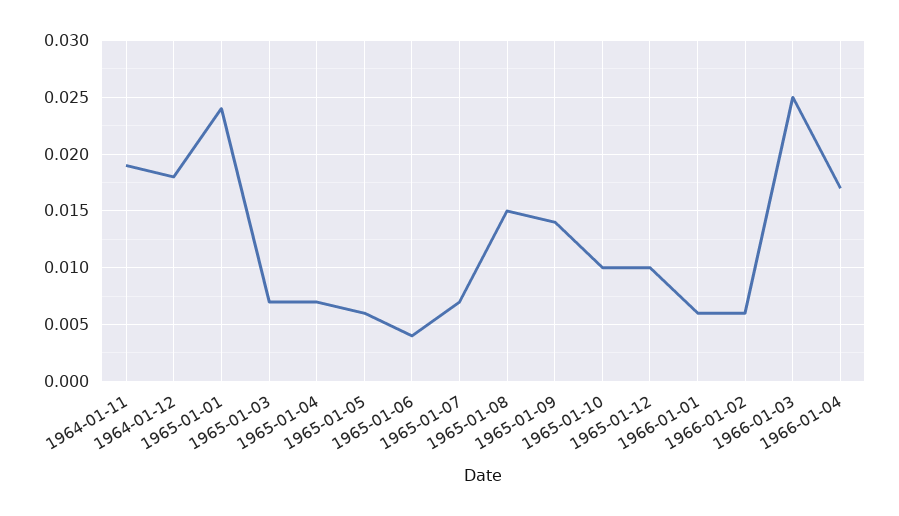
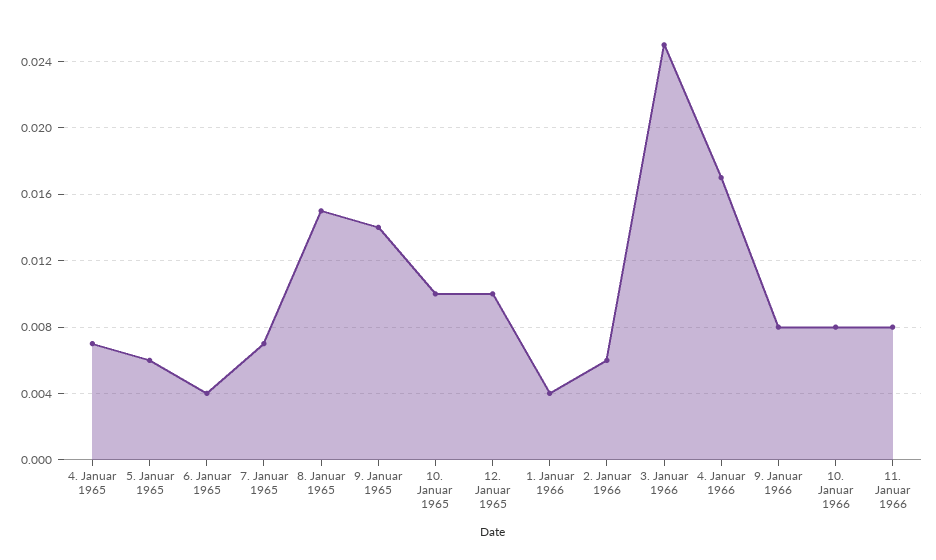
1964-01-11: 0.019 -> none
1964-01-12: 0.018 -> none
1965-01-01: 0.024 -> none
1965-01-03: 0.007 -> none
1966-01-01: 0.006 -> 0.004
9. Januar 1966: none -> 0.008
10. Januar 1966: none -> 0.008
11. Januar 1966: none -> 0.008

